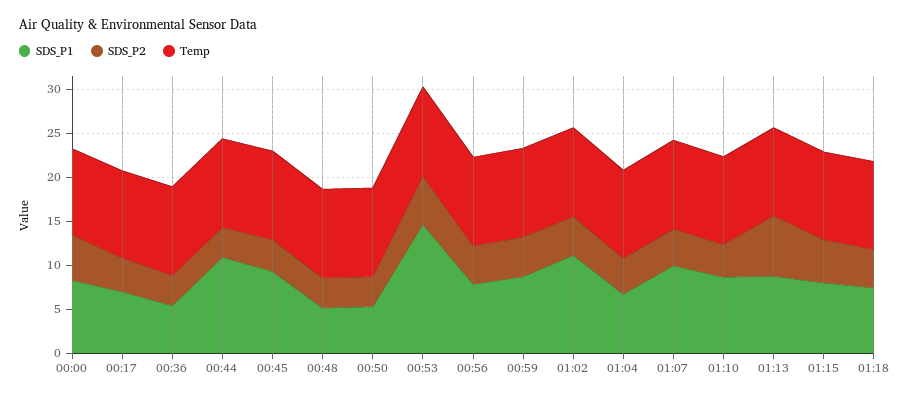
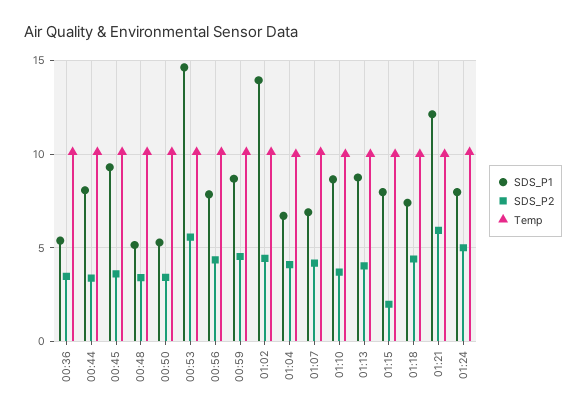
SDS_P1, 00:00: 8 -> none
SDS_P2, 00:00: 5 -> none
Temp, 00:00: 10 -> none
SDS_P1, 00:17: 7 -> none
SDS_P2, 00:17: 4 -> none
Temp, 00:17: 10 -> none
SDS_P1, 00:44: 11 -> 8
SDS_P1, 01:02: 11 -> 14
SDS_P1, 01:07: 10 -> 7
SDS_P2, 01:13: 7 -> 4
SDS_P2, 01:15: 5 -> 2
SDS_P1, 01:21: none -> 12
SDS_P2, 01:21: none -> 6
Temp, 01:21: none -> 10
SDS_P1, 01:24: none -> 8
SDS_P2, 01:24: none -> 5
Temp, 01:24: none -> 10

